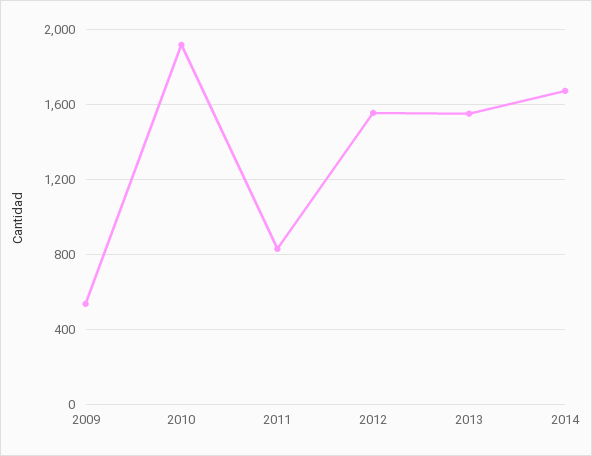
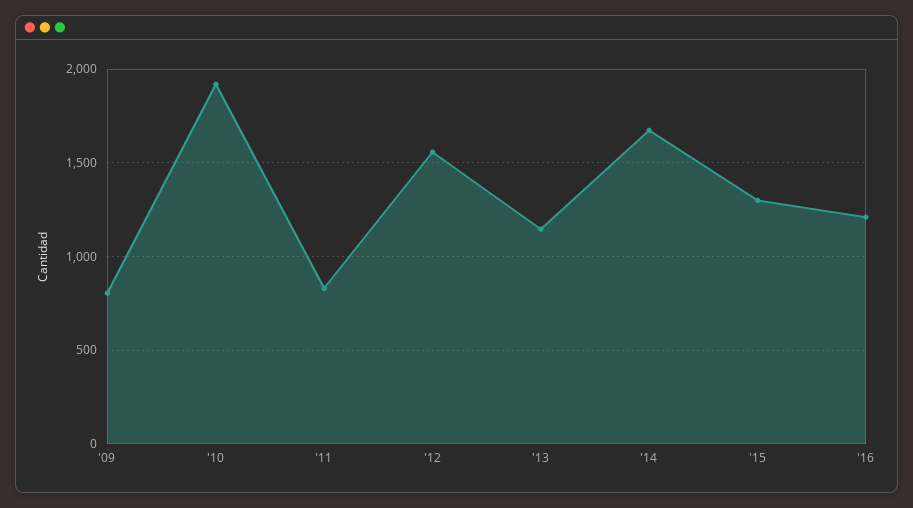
2009: 550 -> 800
2013: 1550 -> 1150
'15: none -> 1300
'16: none -> 1200

